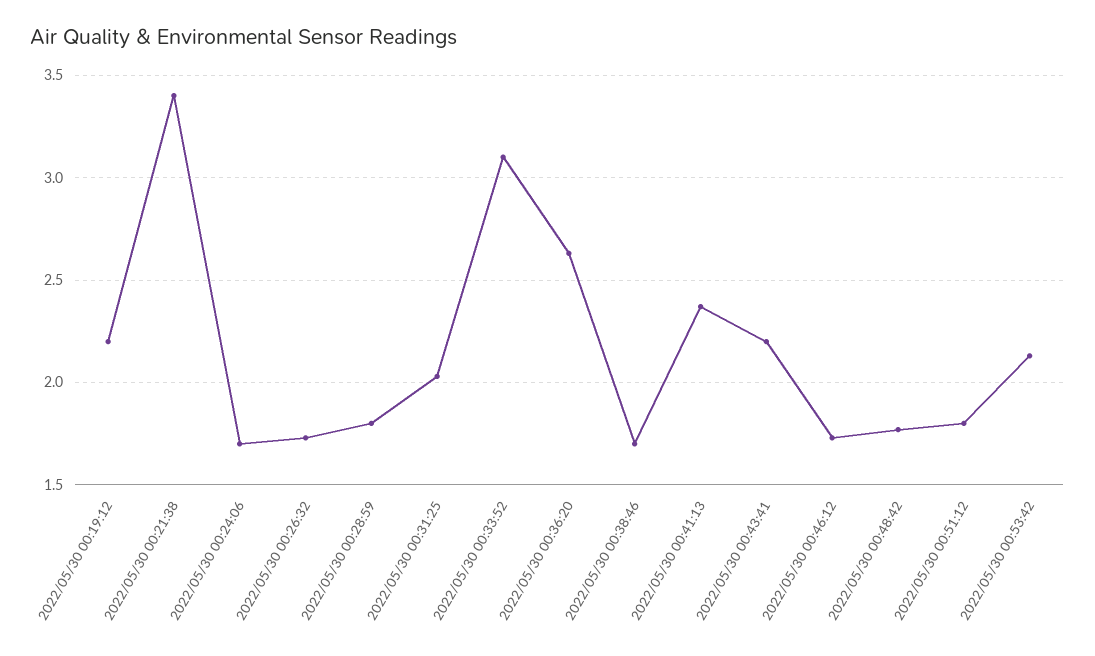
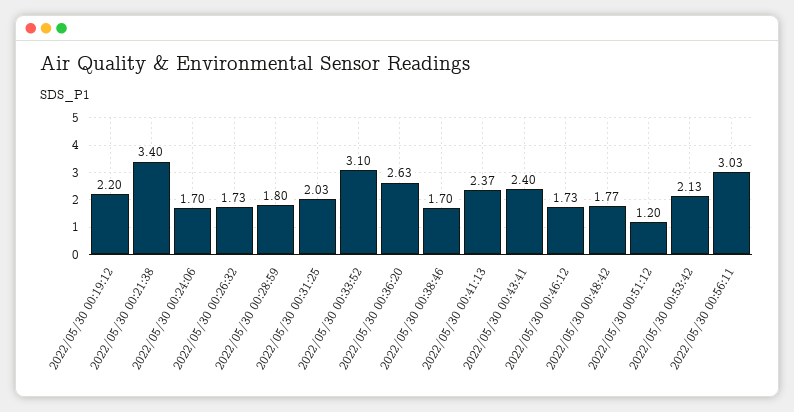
2022/05/30 00:43:41: 2.2 -> 2.4
2022/05/30 00:51:12: 1.8 -> 1.2
2022/05/30 00:56:11: none -> 3.03

